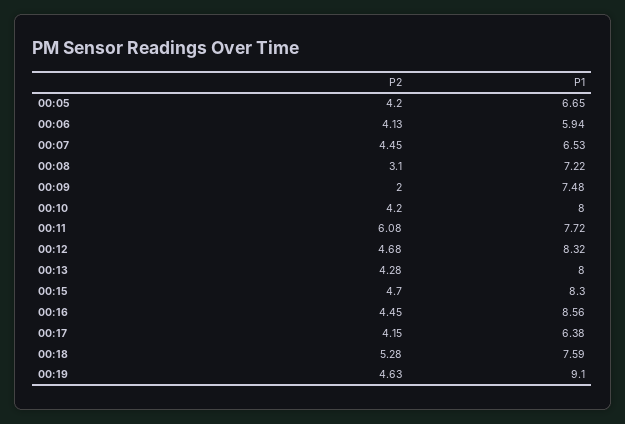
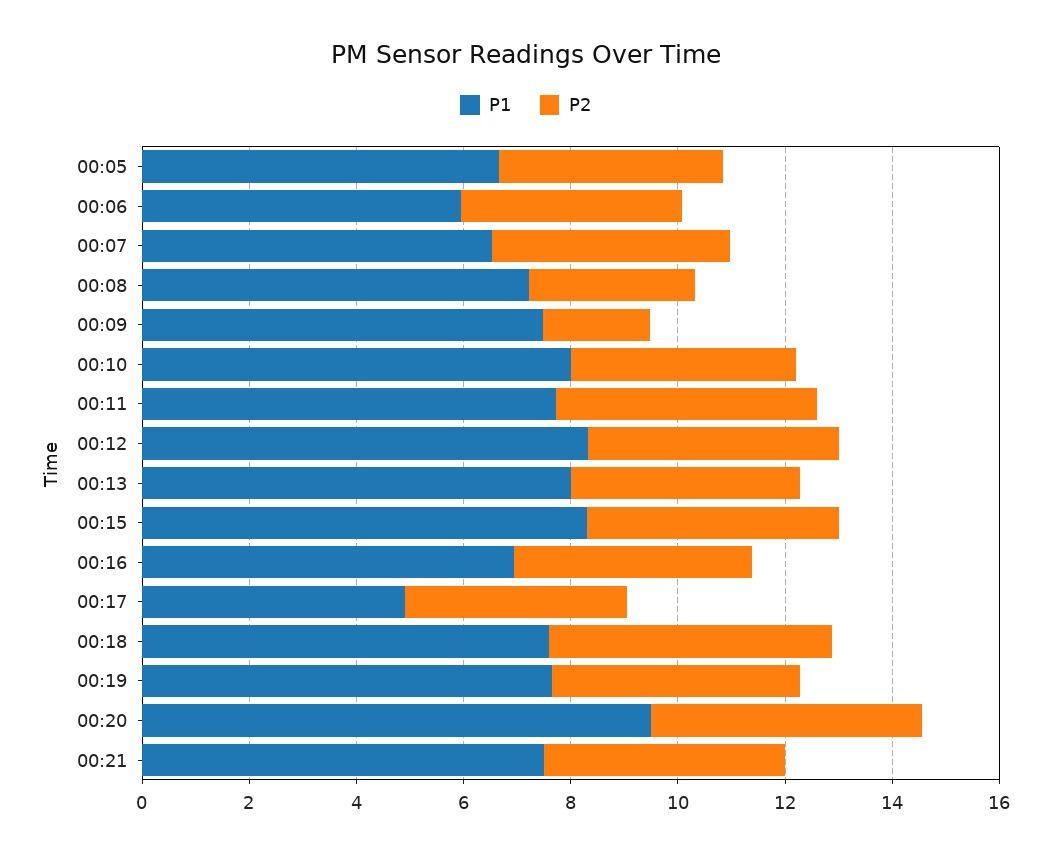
P2, 00:11: 6.08 -> 5
P1, 00:16: 8.56 -> 7
P1, 00:17: 6.38 -> 5
P1, 00:19: 9.1 -> 7.5
P1, 00:20: none -> 9.5
P2, 00:20: none -> 5
P1, 00:21: none -> 7.5
P2, 00:21: none -> 4.5

